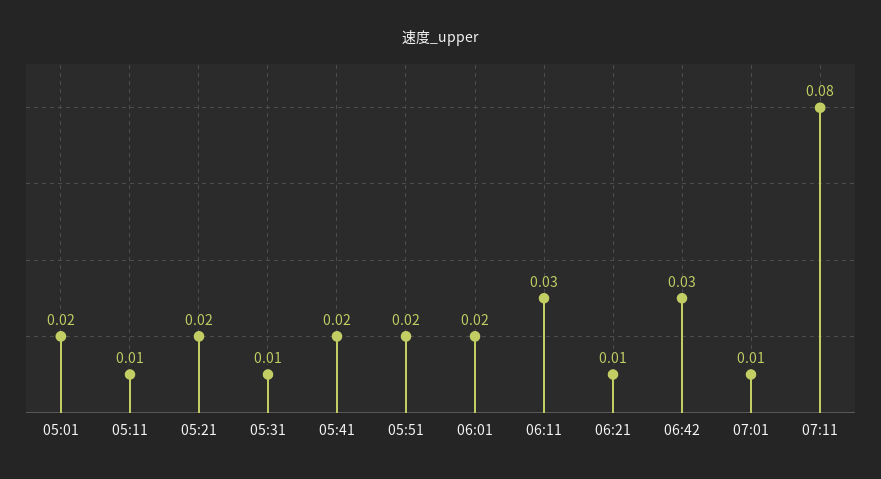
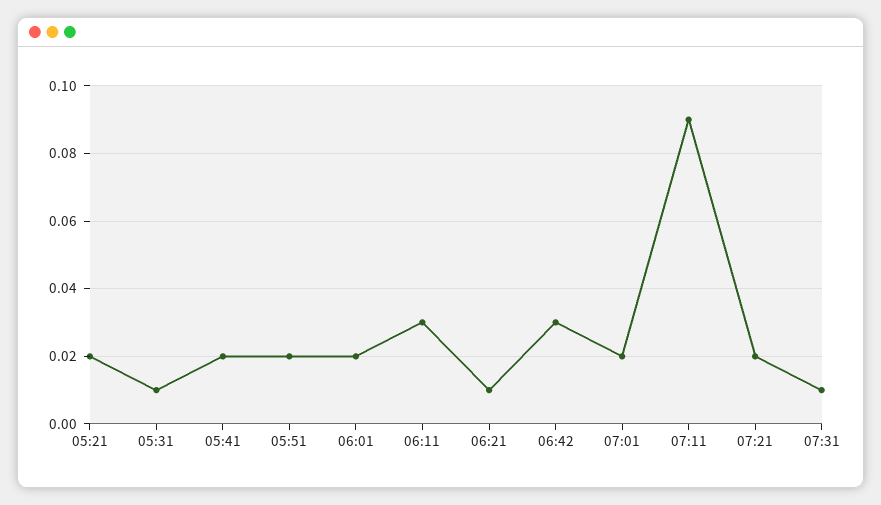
05:01: 0.02 -> none
05:11: 0.01 -> none
07:01: 0.01 -> 0.02
07:11: 0.08 -> 0.09
07:21: none -> 0.02
07:31: none -> 0.01

